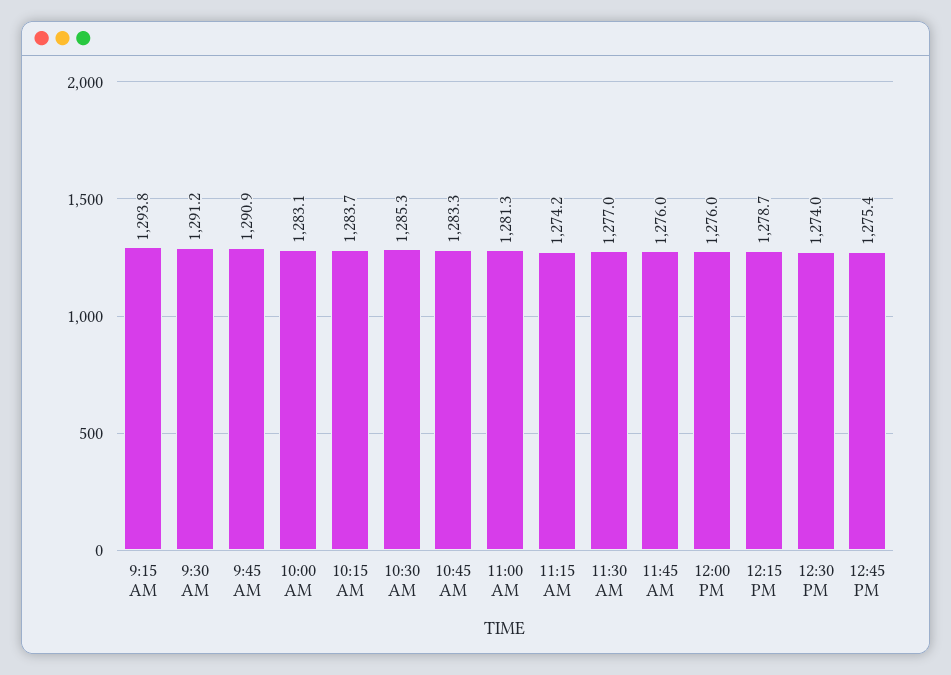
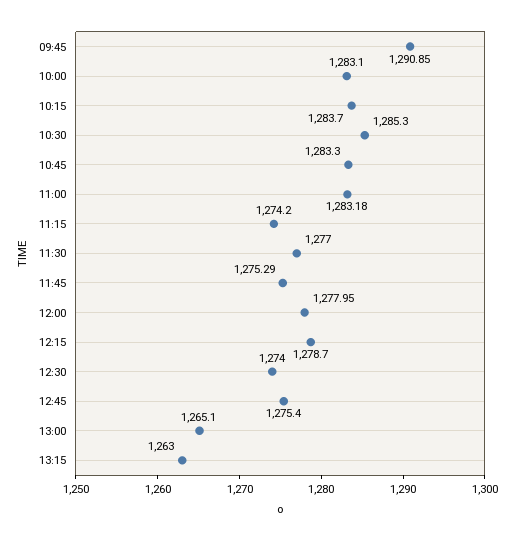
9:15 AM: 1293.8 -> none
9:30 AM: 1291.2 -> none
11:00 AM: 1281.3 -> 1283.18
11:45 AM: 1276 -> 1275.29
12:00 PM: 1276 -> 1277.95
13:00: none -> 1265.1
13:15: none -> 1263

